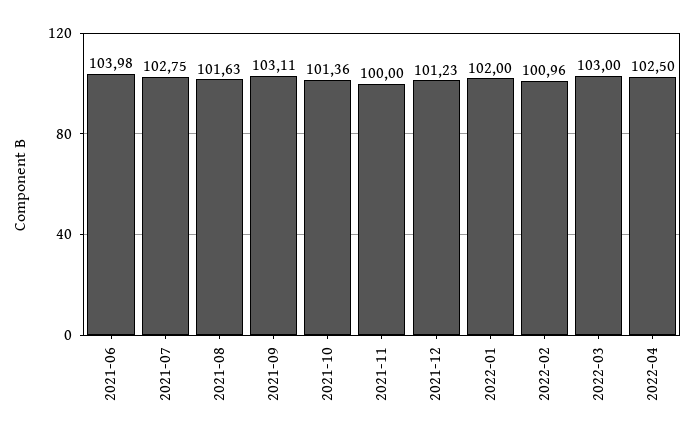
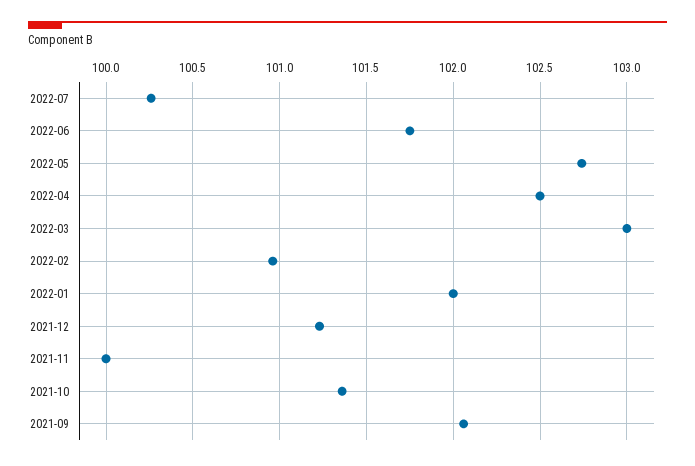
2021-06: 103.98 -> none
2021-07: 102.75 -> none
2021-08: 101.63 -> none
2021-09: 103.11 -> 102.05
2022-07: none -> 100.25
2022-06: none -> 101.75
2022-05: none -> 102.75

